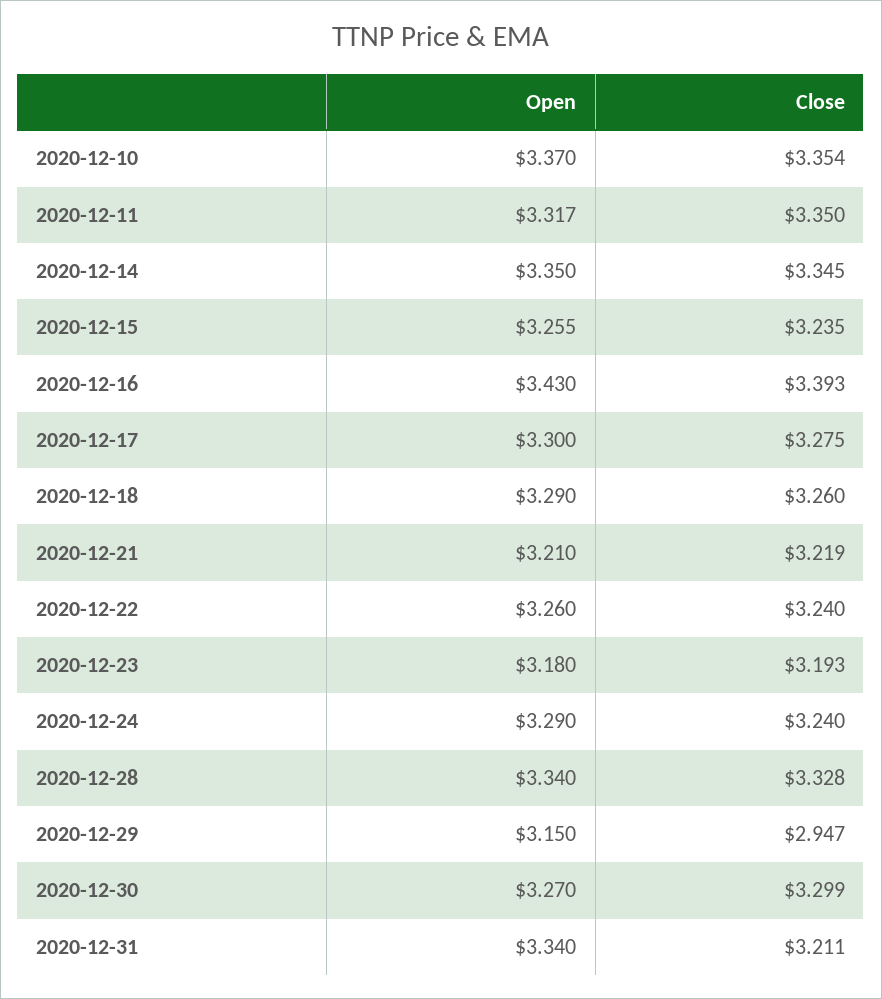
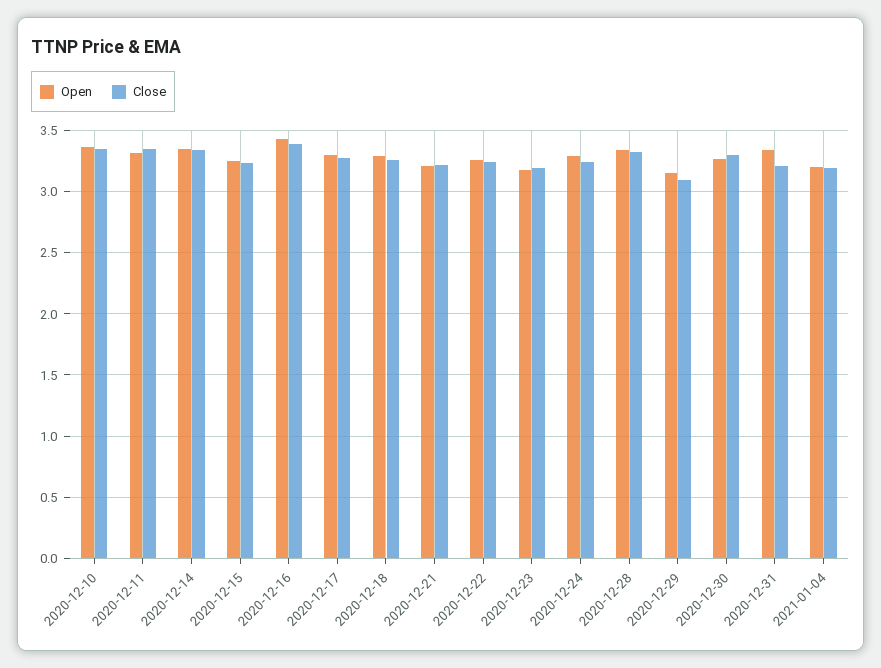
Close, 2020-12-29: 2.947 -> 3.1
Open, 2021-01-04: none -> 3.2
Close, 2021-01-04: none -> 3.2

